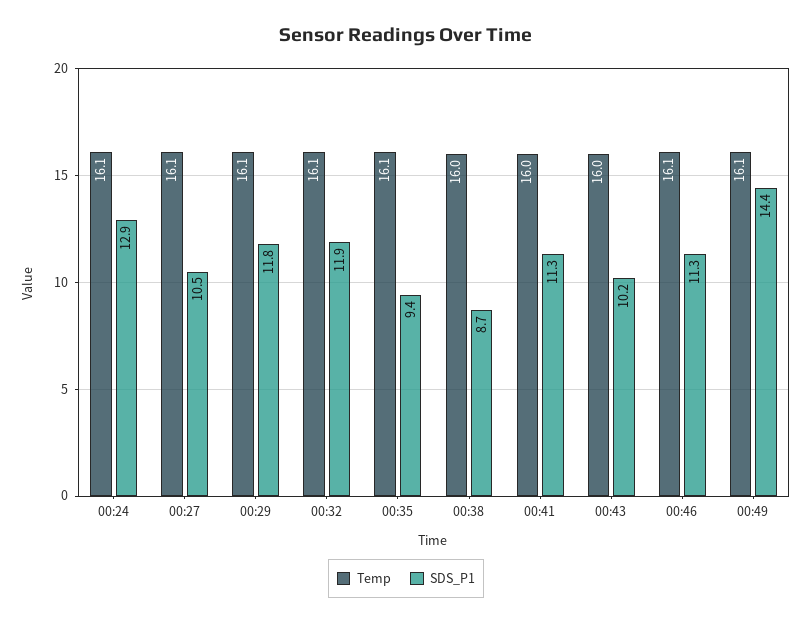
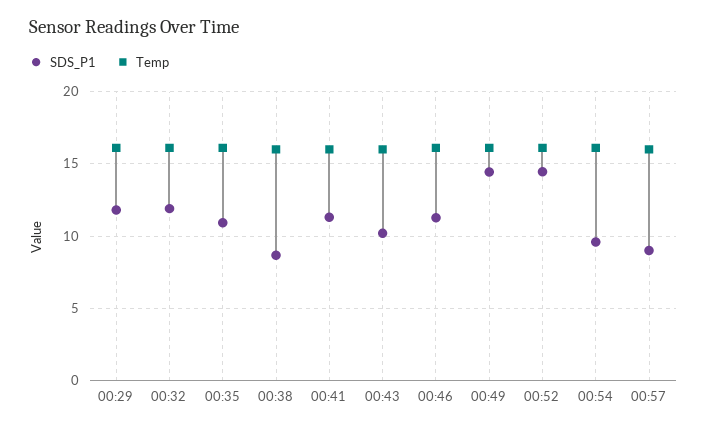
Temp, 00:24: 16.1 -> none
SDS_P1, 00:24: 12.9 -> none
Temp, 00:27: 16.1 -> none
SDS_P1, 00:27: 10.5 -> none
SDS_P1, 00:35: 9.4 -> 11
SDS_P1, 00:52: none -> 14.5
Temp, 00:52: none -> 16
SDS_P1, 00:54: none -> 9.5
Temp, 00:54: none -> 16
SDS_P1, 00:57: none -> 9
Temp, 00:57: none -> 16

